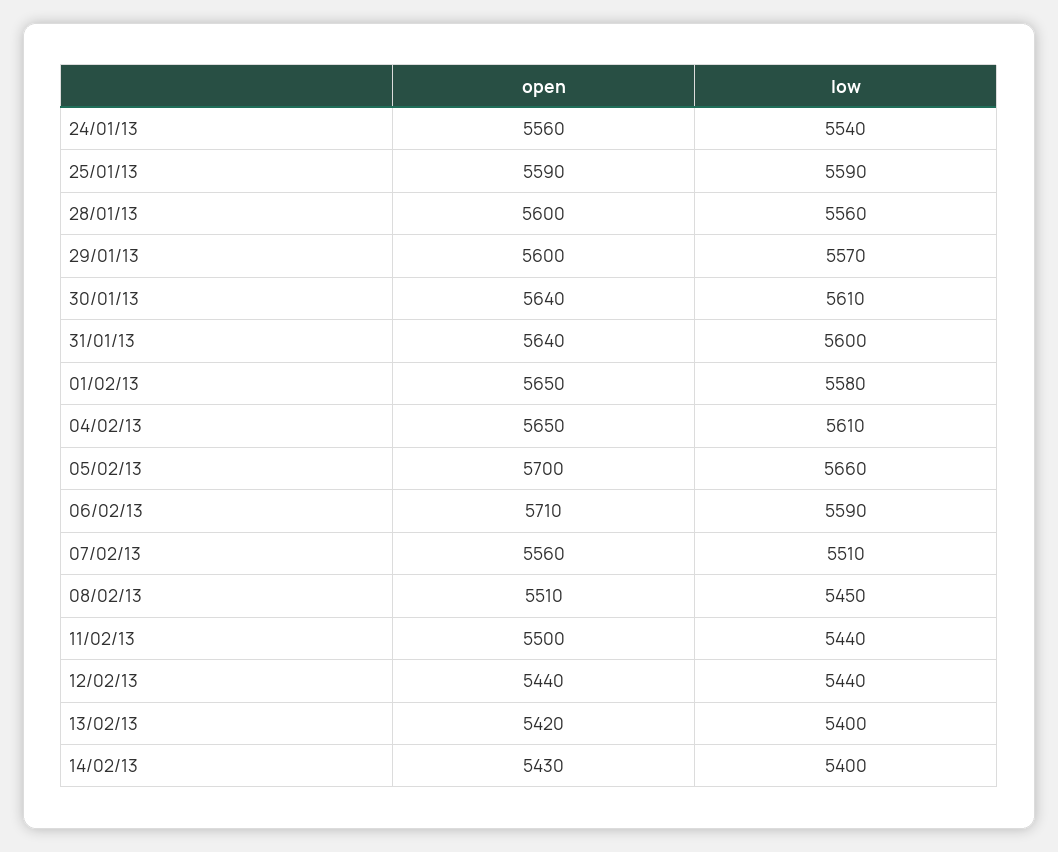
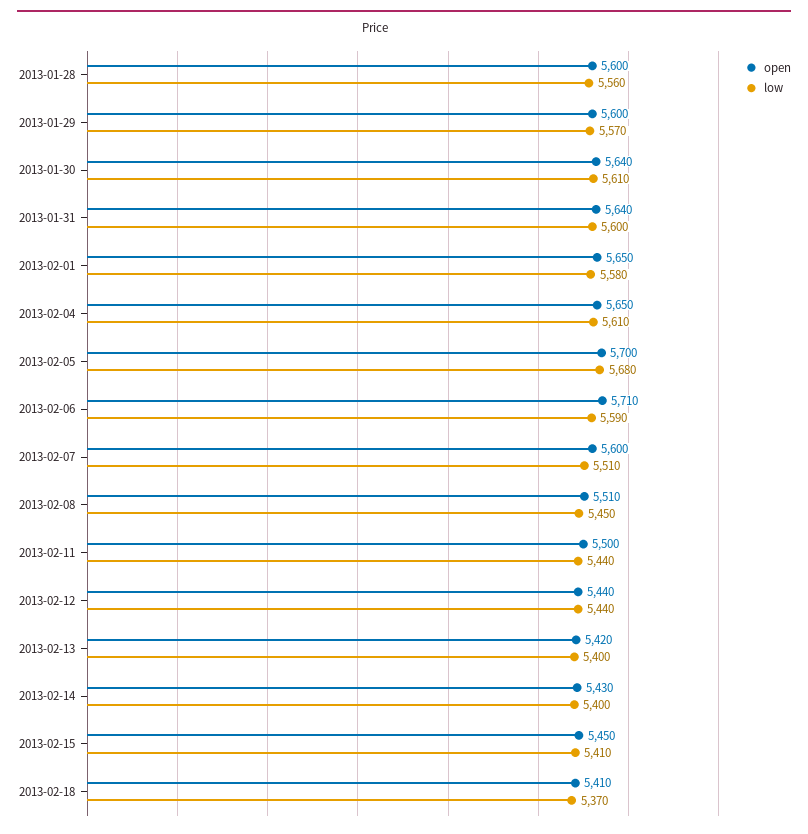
open, 24/01/13: 5560 -> none
low, 24/01/13: 5540 -> none
open, 25/01/13: 5590 -> none
low, 25/01/13: 5590 -> none
low, 05/02/13: 5660 -> 5680
open, 07/02/13: 5560 -> 5600
open, 2013-02-15: none -> 5450
low, 2013-02-15: none -> 5410
open, 2013-02-18: none -> 5410
low, 2013-02-18: none -> 5370

